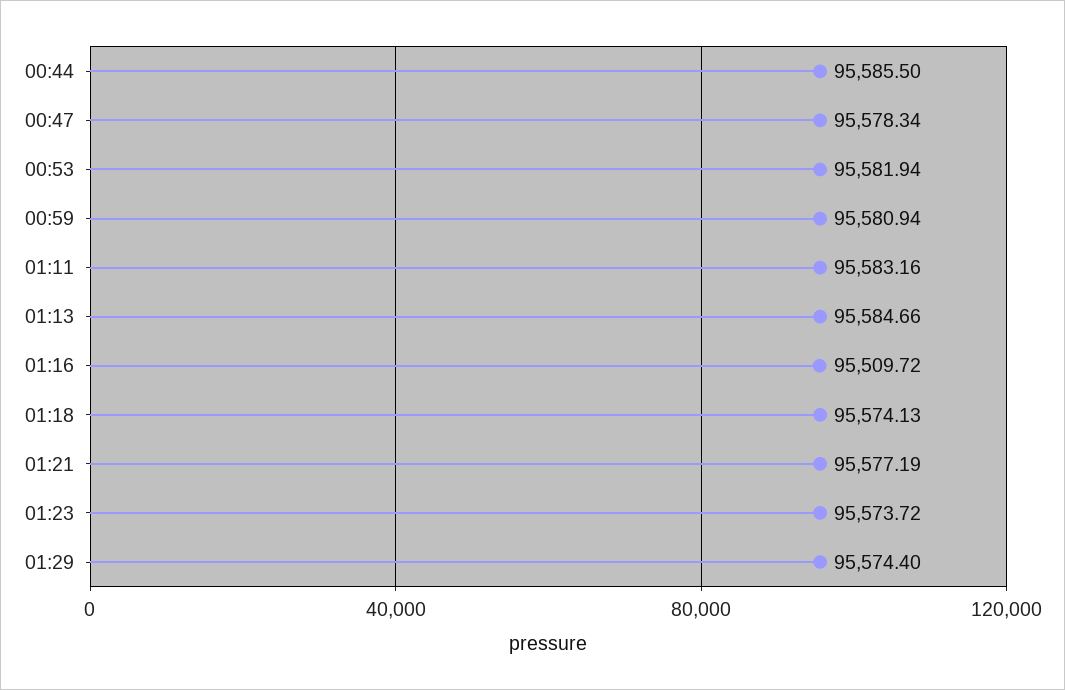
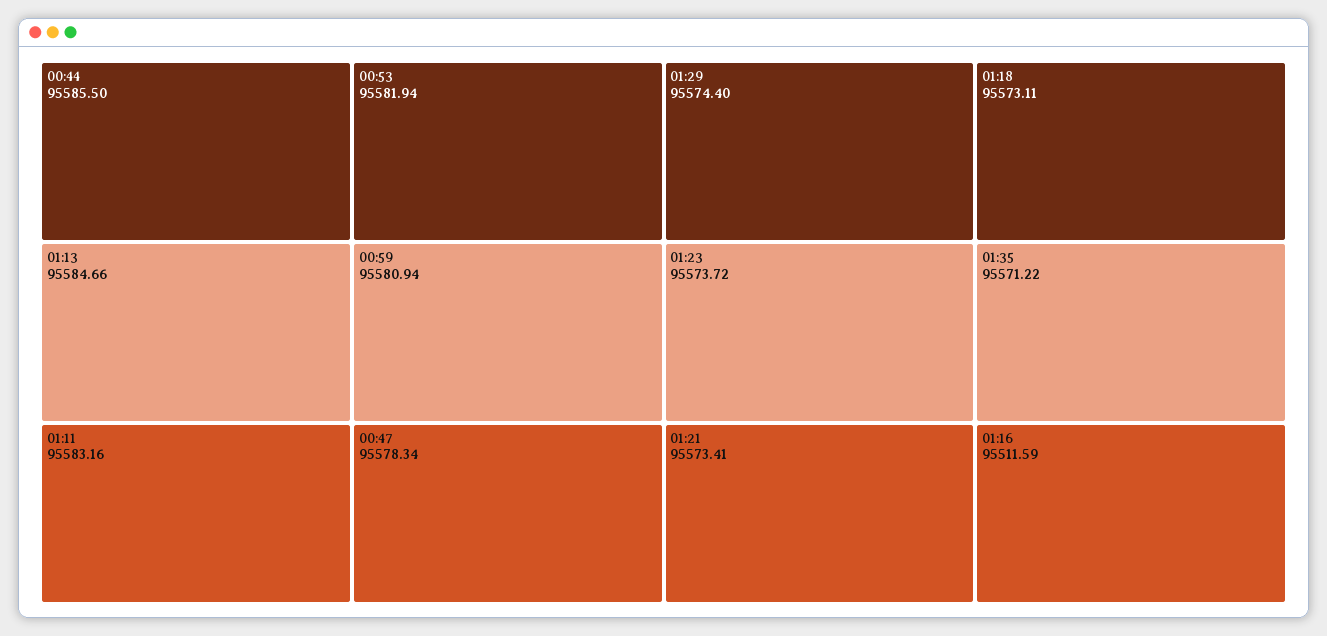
01:16: 95509.72 -> 95511.59
01:18: 95574.13 -> 95573.11
01:21: 95577.19 -> 95573.41
01:35: none -> 95571.22

